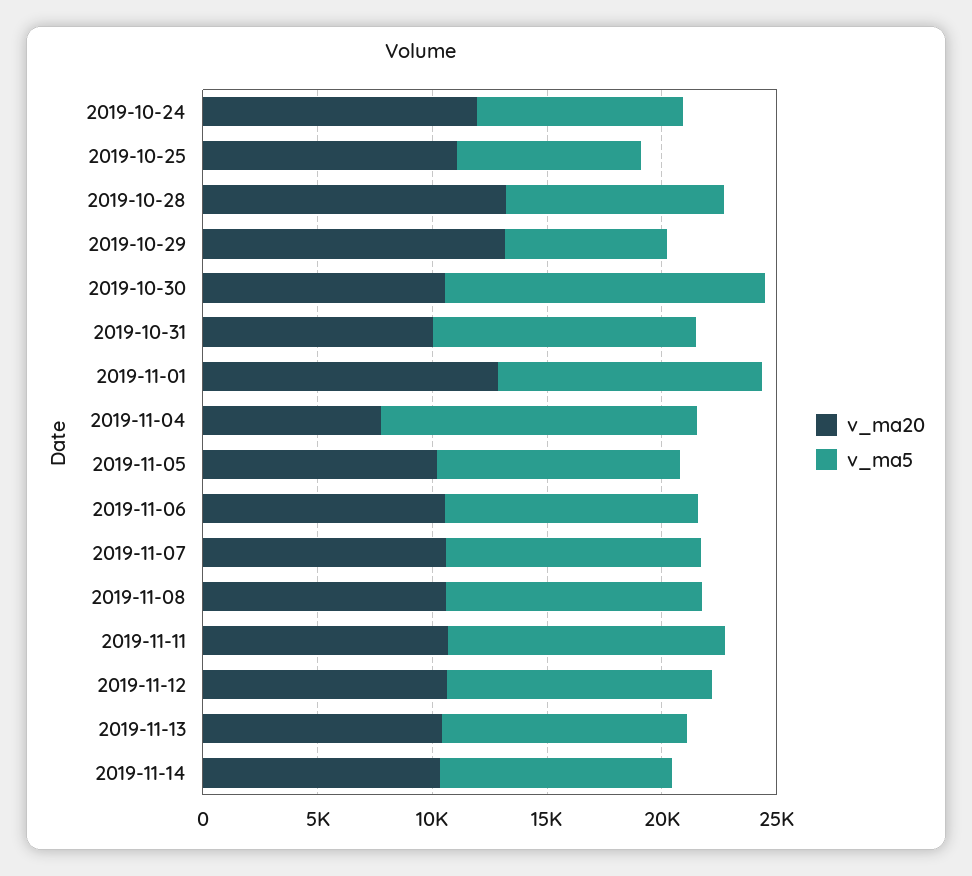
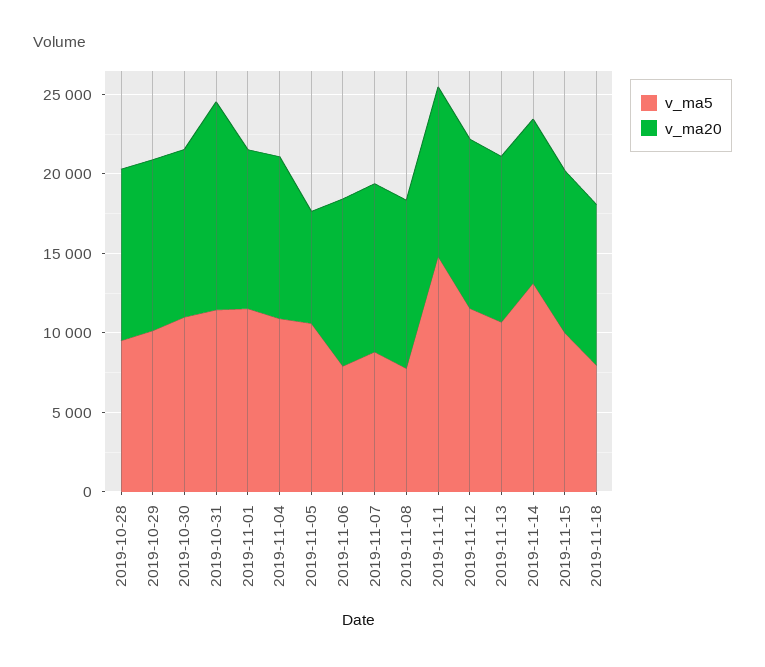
v_ma20, 2019-10-24: 12000 -> none
v_ma5, 2019-10-24: 9000 -> none
v_ma20, 2019-10-25: 11000 -> none
v_ma5, 2019-10-25: 8000 -> none
v_ma20, 2019-10-28: 13000 -> 11000
v_ma20, 2019-10-29: 13000 -> 11000
v_ma5, 2019-10-29: 7000 -> 10000
v_ma5, 2019-10-30: 14000 -> 11000
v_ma20, 2019-10-31: 10000 -> 13000
v_ma20, 2019-11-01: 13000 -> 10000
v_ma20, 2019-11-04: 8000 -> 10000
v_ma5, 2019-11-04: 14000 -> 11000
v_ma20, 2019-11-05: 10000 -> 7000
v_ma5, 2019-11-06: 11000 -> 8000
v_ma5, 2019-11-07: 11000 -> 9000
v_ma5, 2019-11-08: 11000 -> 8000
v_ma5, 2019-11-11: 12000 -> 15000
v_ma5, 2019-11-14: 10000 -> 13000
v_ma5, 2019-11-15: none -> 10000
v_ma20, 2019-11-15: none -> 10000
v_ma5, 2019-11-18: none -> 8000
v_ma20, 2019-11-18: none -> 10000

